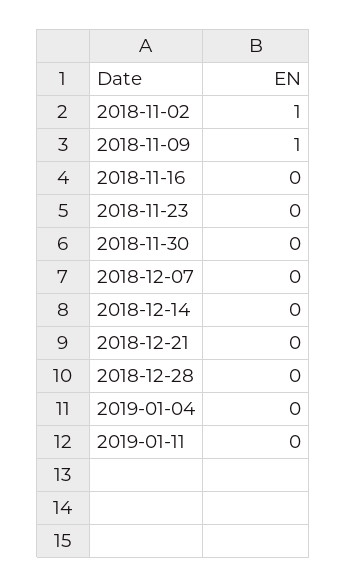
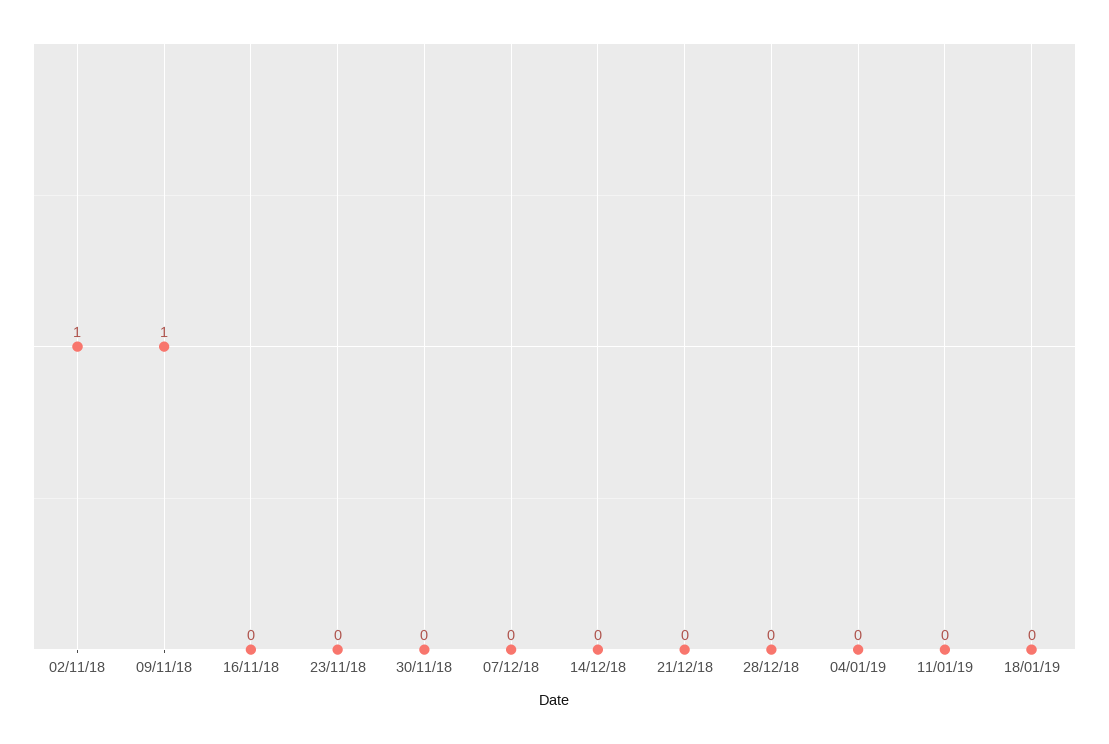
18/01/19: none -> 0

